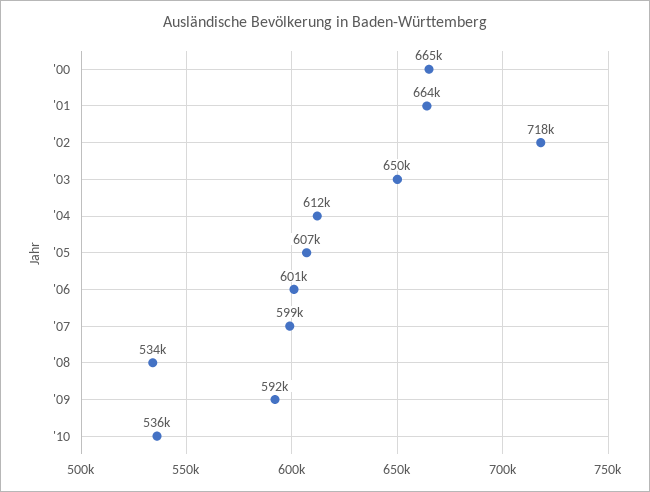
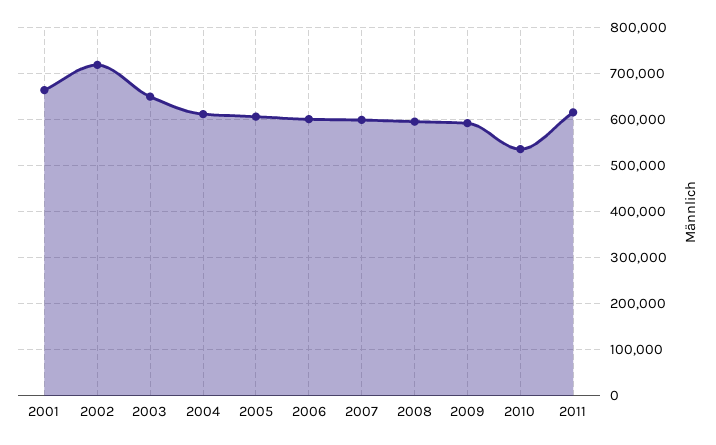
'00: 665000 -> none
'08: 534000 -> 600000
2011: none -> 620000

